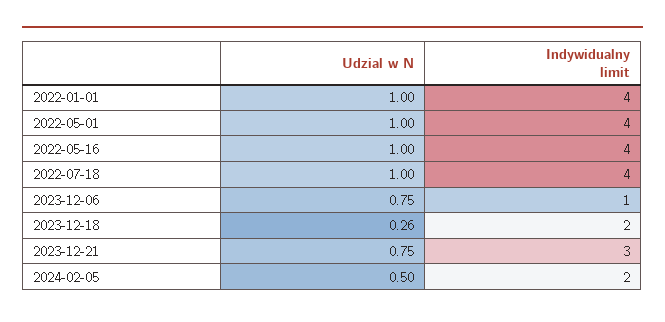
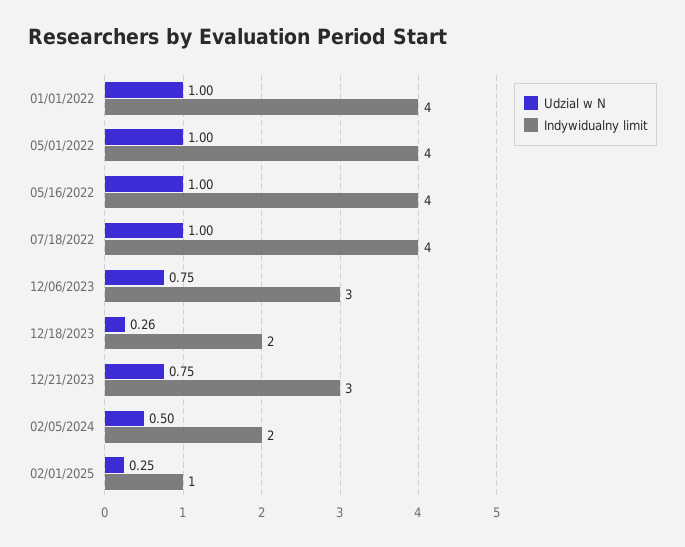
Indywidualny limit, 2023-12-06: 1 -> 3
Udzial w N, 02/01/2025: none -> 0.25
Indywidualny limit, 02/01/2025: none -> 1

